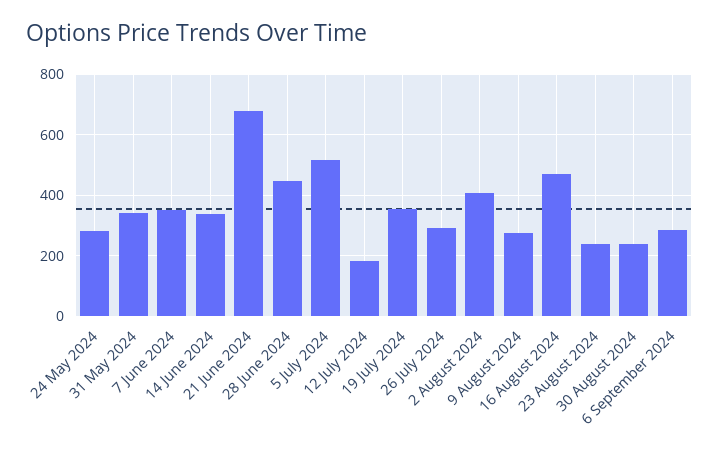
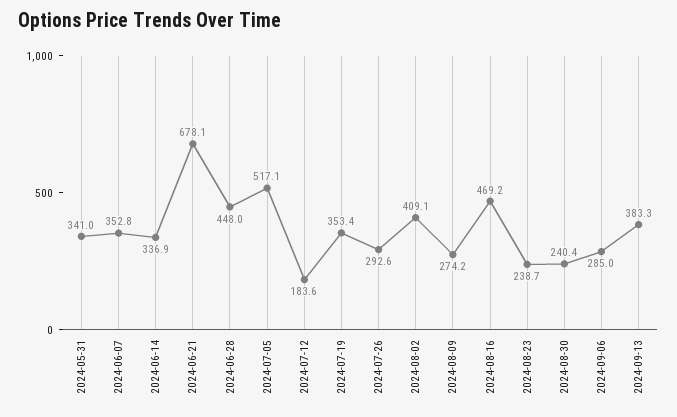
24 May 2024: 280 -> none
2024-09-13: none -> 383.3

